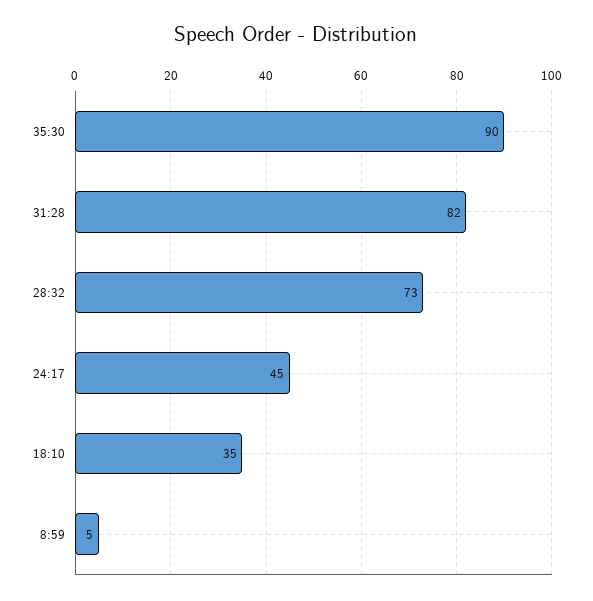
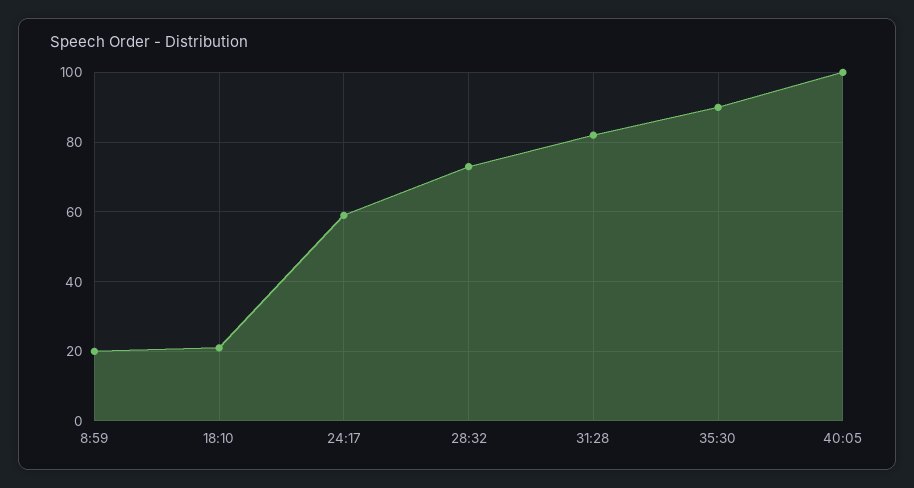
24:17: 45 -> 60
18:10: 35 -> 20
8:59: 5 -> 20
40:05: none -> 100

